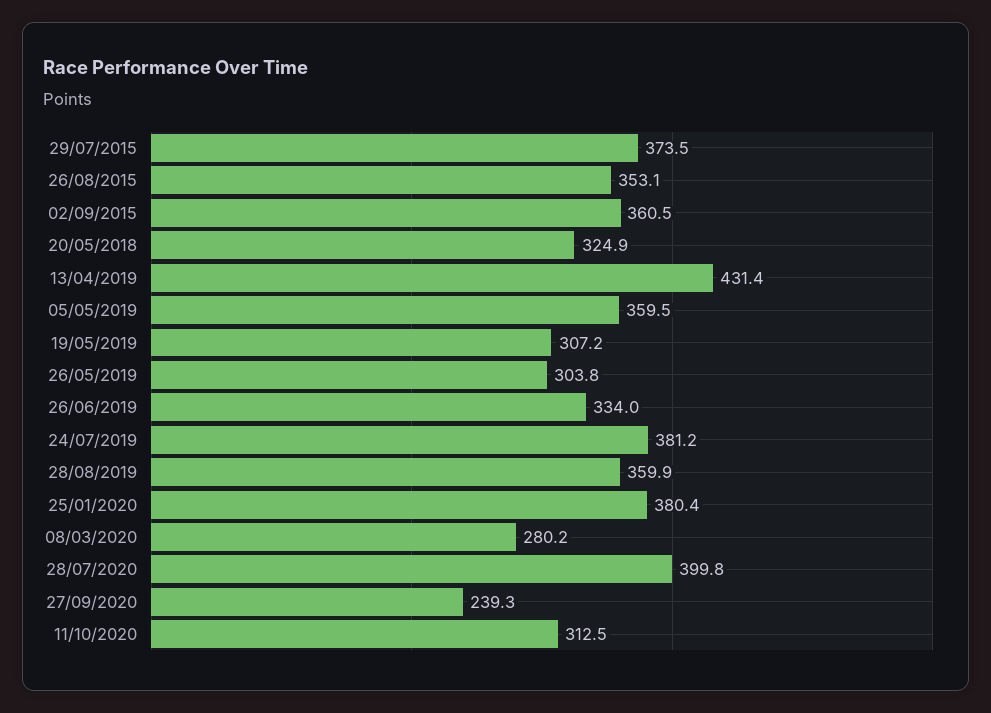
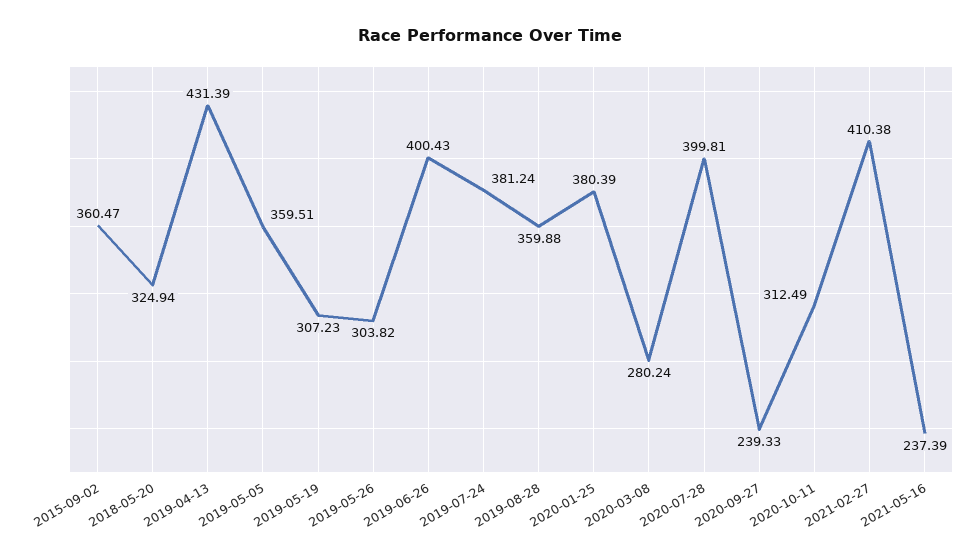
29/07/2015: 373.5 -> none
26/08/2015: 353.1 -> none
26/06/2019: 334 -> 400.43
2021-02-27: none -> 410.38
2021-05-16: none -> 237.39

